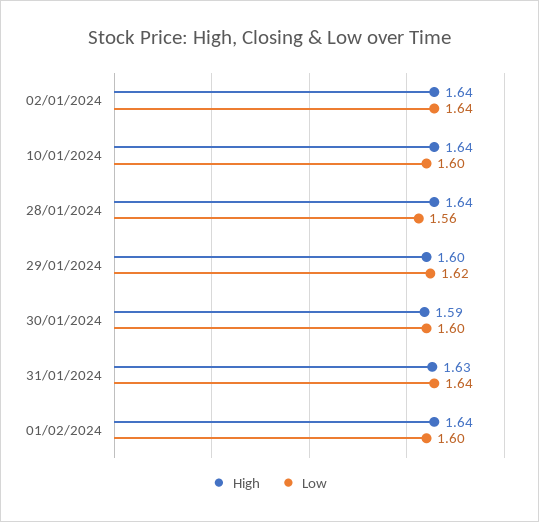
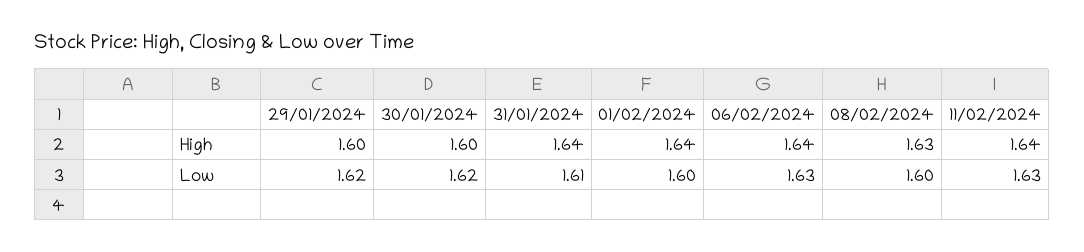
High, 02/01/2024: 1.64 -> none
Low, 02/01/2024: 1.64 -> none
High, 10/01/2024: 1.64 -> none
Low, 10/01/2024: 1.6 -> none
High, 28/01/2024: 1.64 -> none
Low, 28/01/2024: 1.56 -> none
High, 30/01/2024: 1.59 -> 1.6
Low, 30/01/2024: 1.6 -> 1.62
High, 31/01/2024: 1.63 -> 1.64
Low, 31/01/2024: 1.64 -> 1.61
High, 06/02/2024: none -> 1.64
High, 08/02/2024: none -> 1.63
High, 11/02/2024: none -> 1.64
Low, 06/02/2024: none -> 1.63
Low, 08/02/2024: none -> 1.6
Low, 11/02/2024: none -> 1.63

